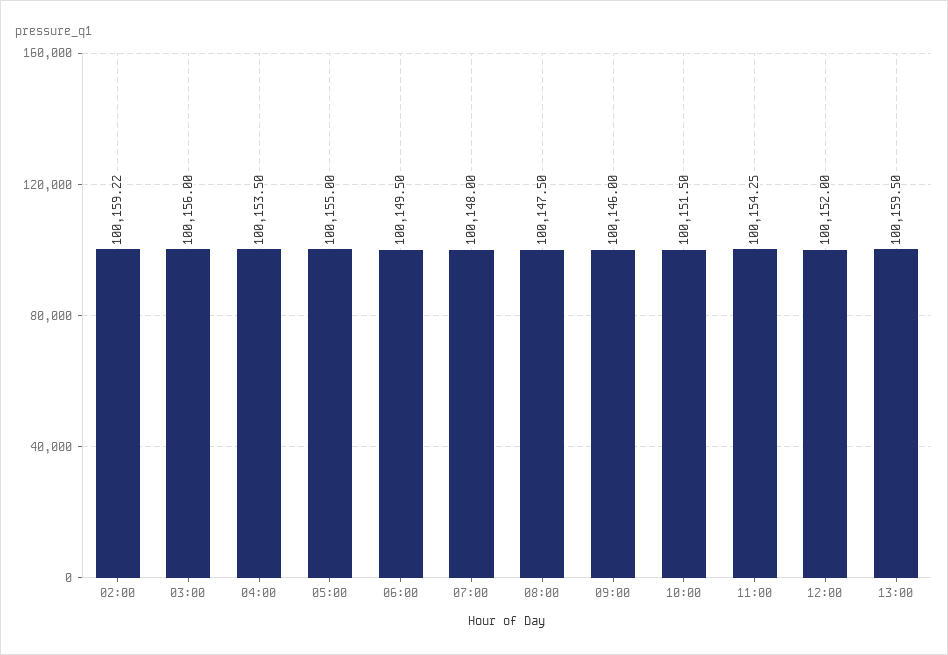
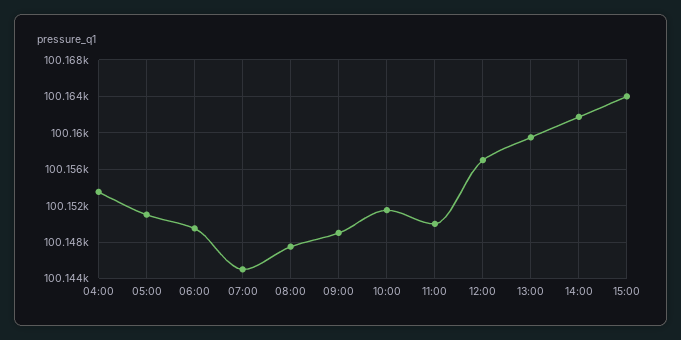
02:00: 100159.22 -> none
03:00: 100156 -> none
05:00: 100155 -> 100151
07:00: 100148 -> 100145
09:00: 100146 -> 100149
11:00: 100154.25 -> 100150
12:00: 100152 -> 100157
14:00: none -> 100162
15:00: none -> 100164

